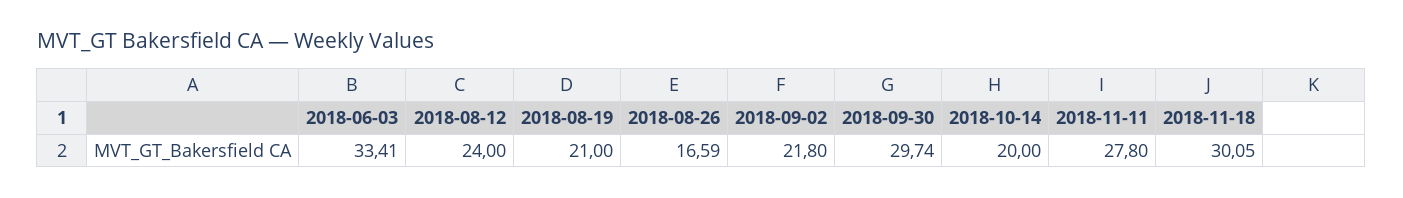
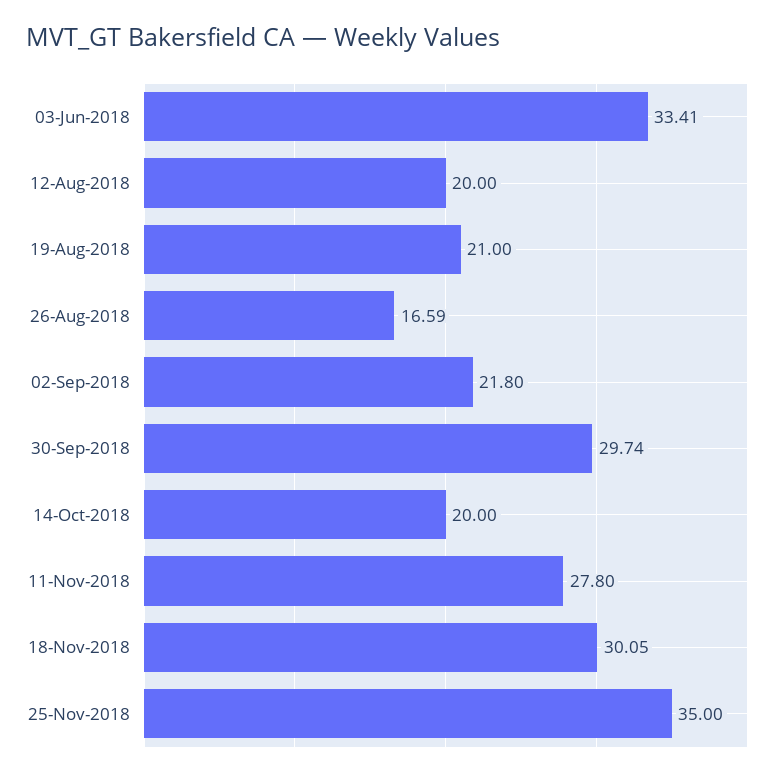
2018-08-12: 24 -> 20
25-Nov-2018: none -> 35

